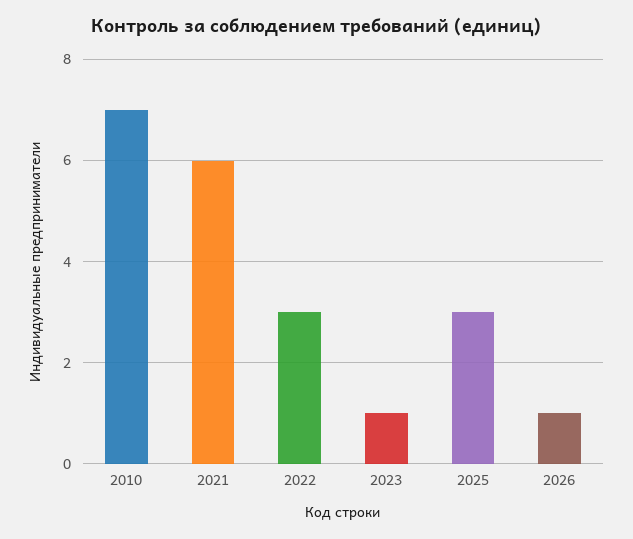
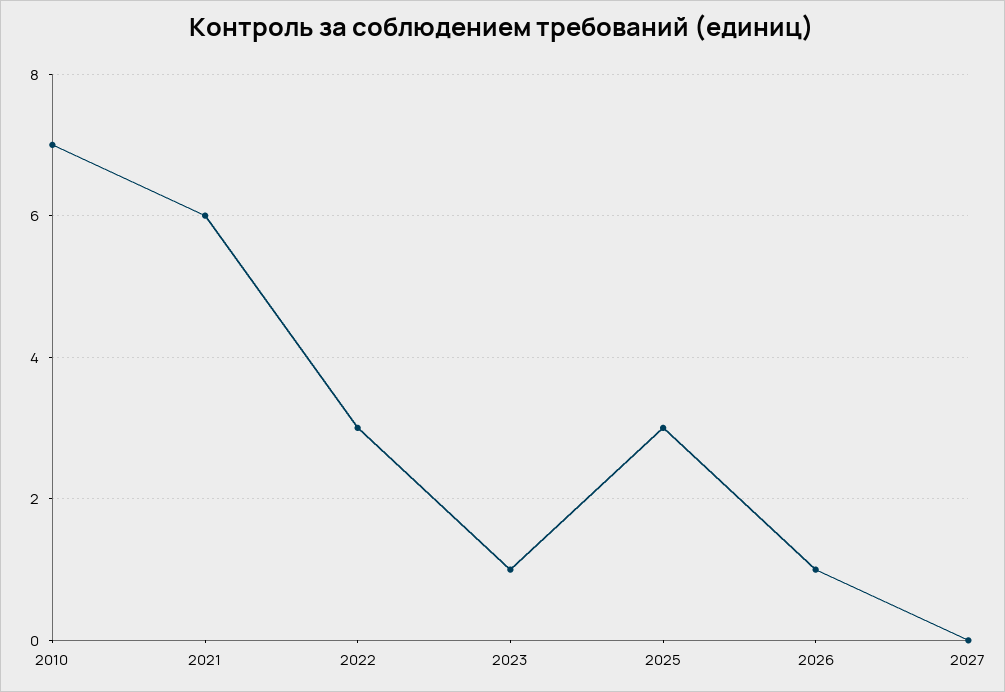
2027: none -> 0

